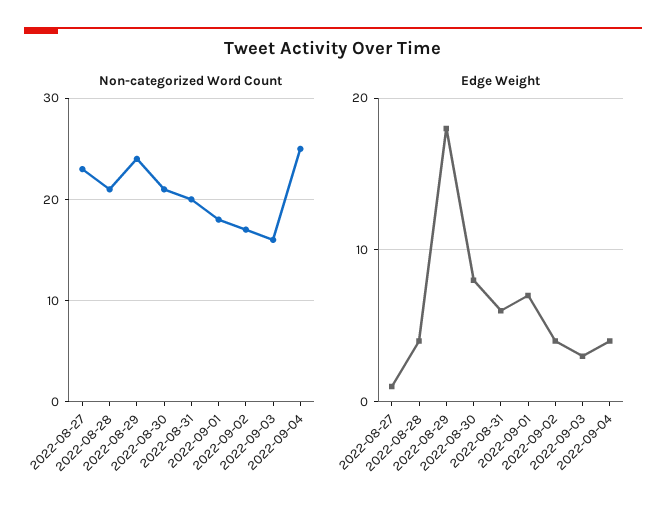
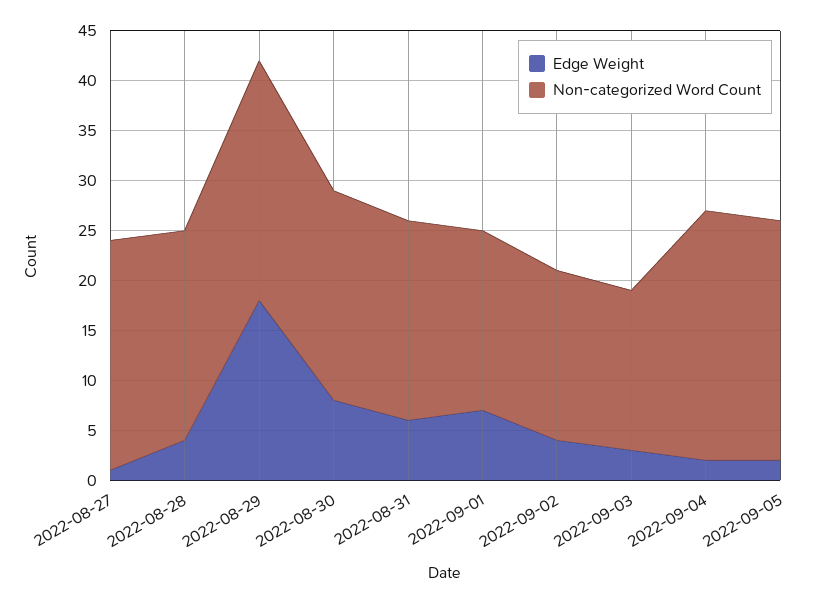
Edge Weight, 2022-09-04: 4 -> 2
Edge Weight, 2022-09-05: none -> 2
Non-categorized Word Count, 2022-09-05: none -> 24

